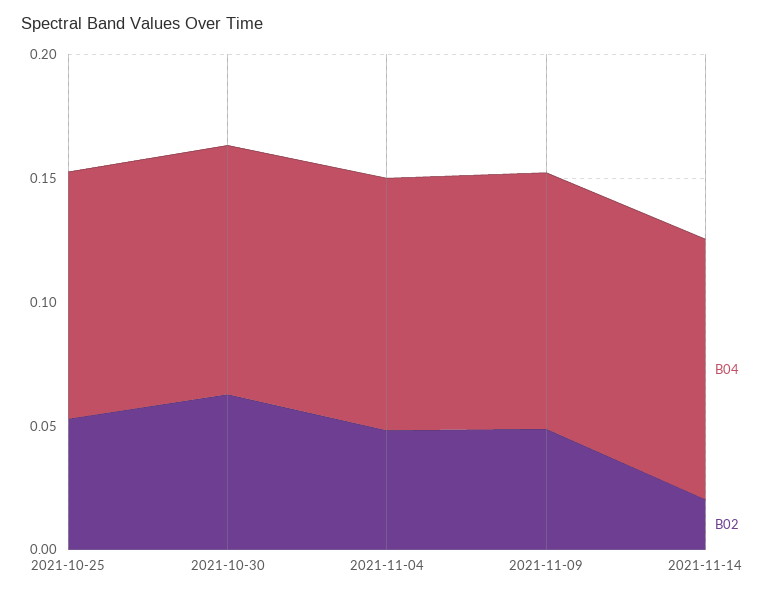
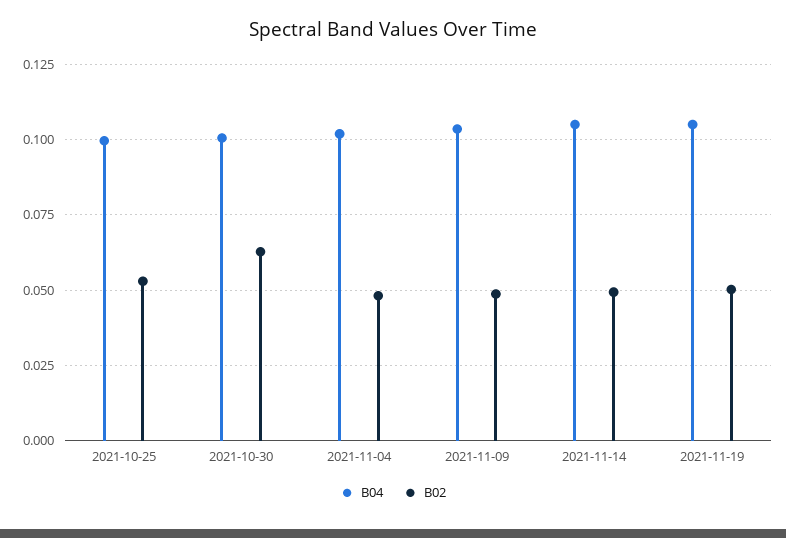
B02, 2021-11-14: 0.02 -> 0.05
B04, 2021-11-19: none -> 0.105
B02, 2021-11-19: none -> 0.05

